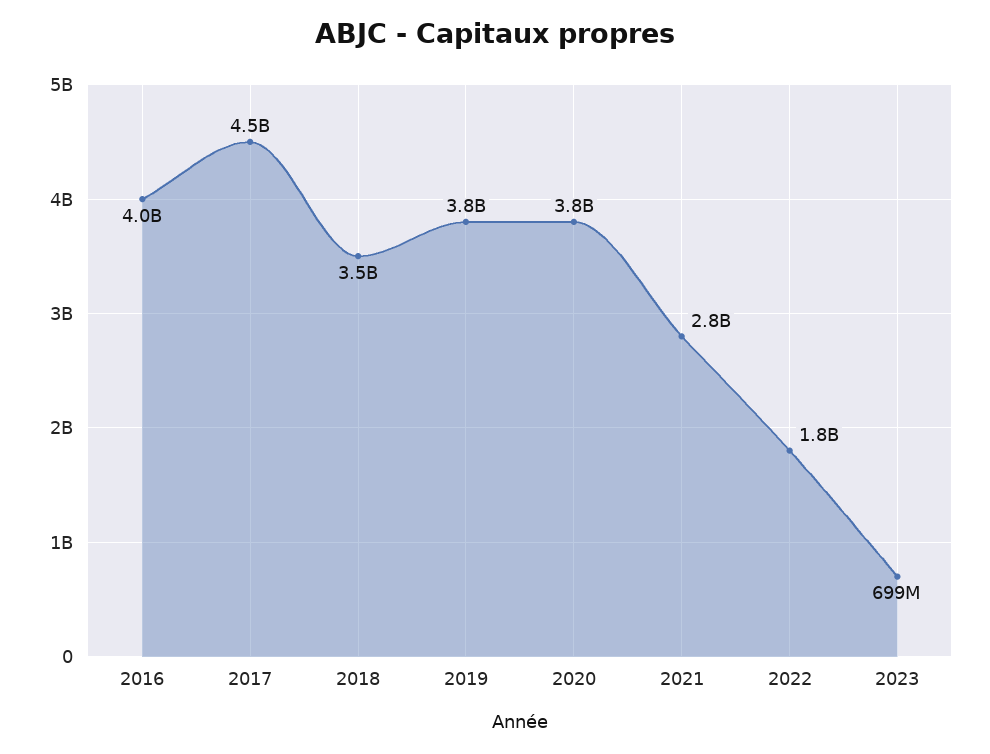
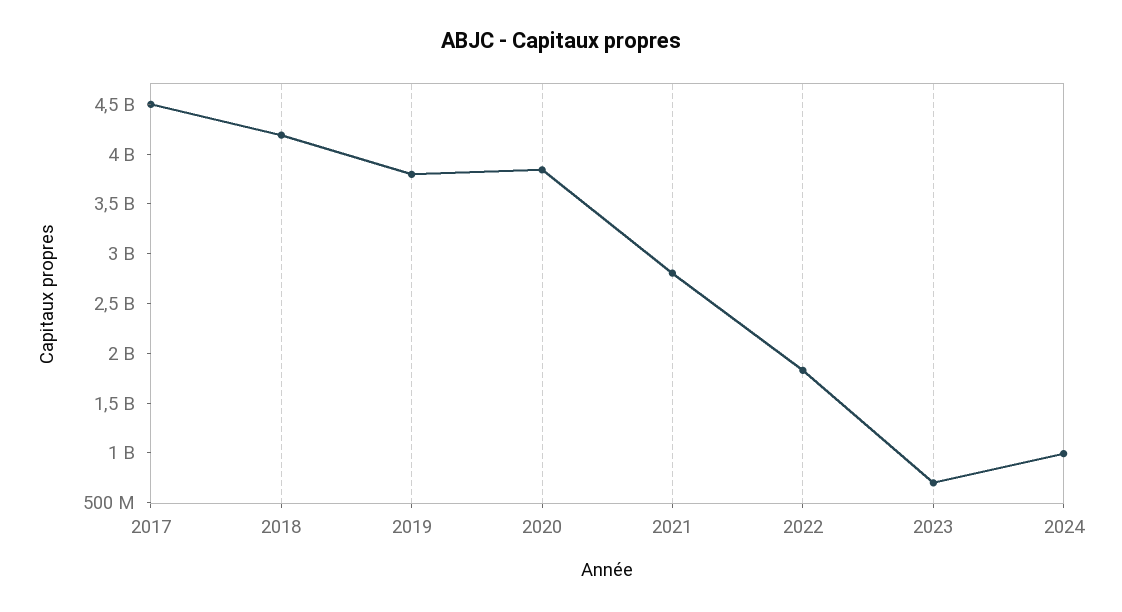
2016: 4000000000 -> none
2018: 3500000000 -> 4200000000
2024: none -> 1000000000

